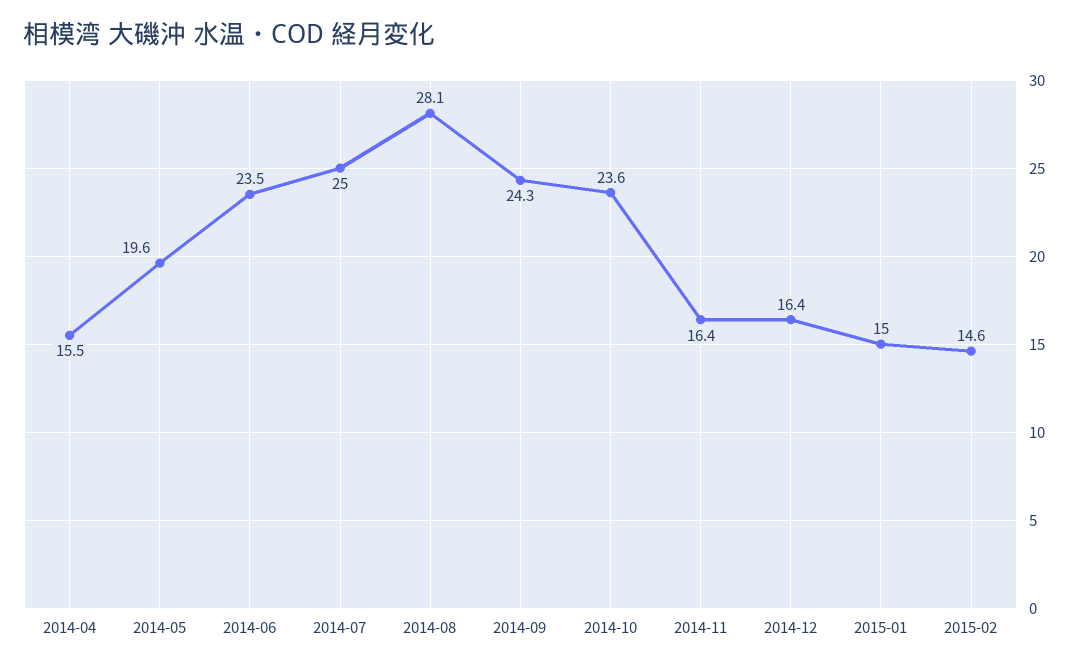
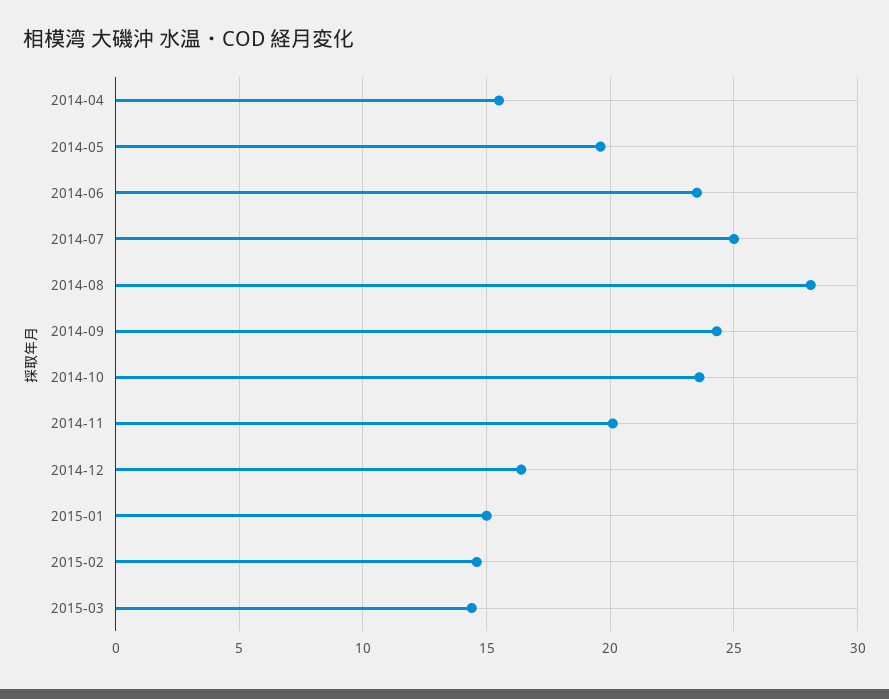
2014-11: 16.4 -> 20
2015-03: none -> 14.5

